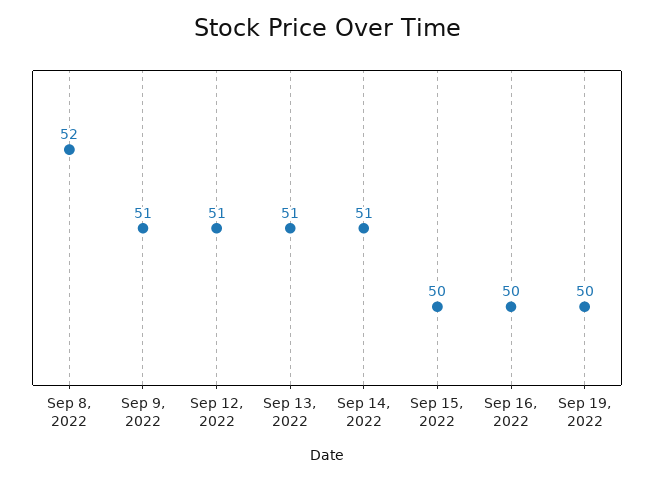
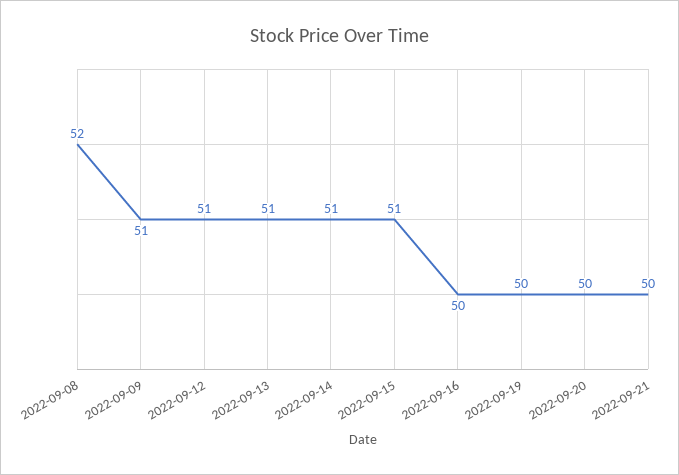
Sep 15, 2022: 50 -> 51
2022-09-20: none -> 50
2022-09-21: none -> 50

